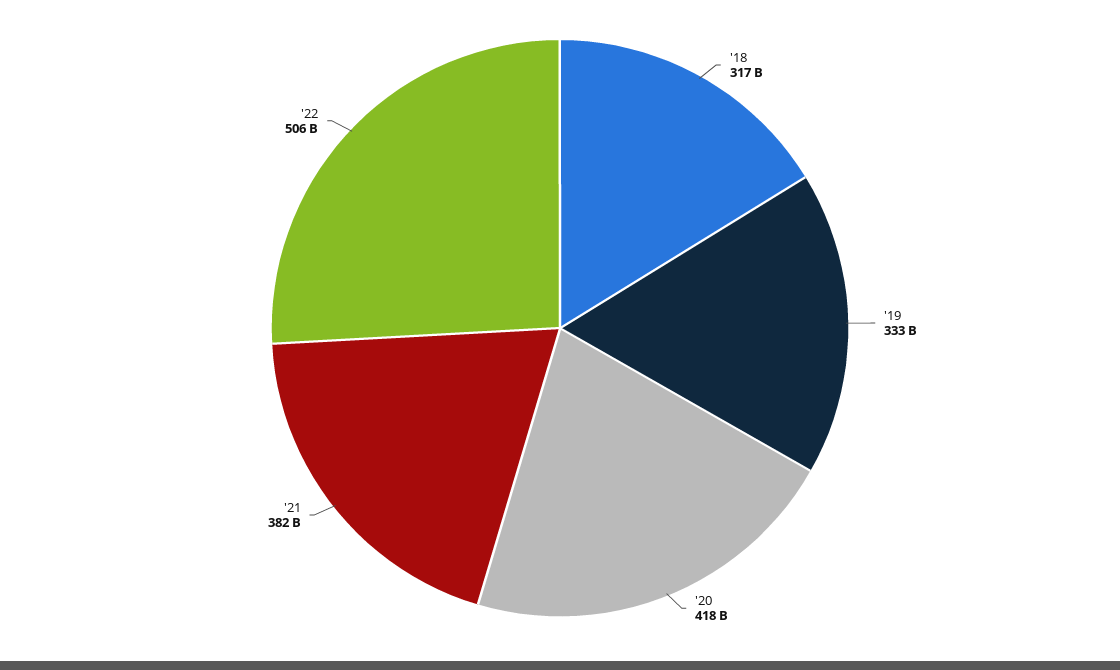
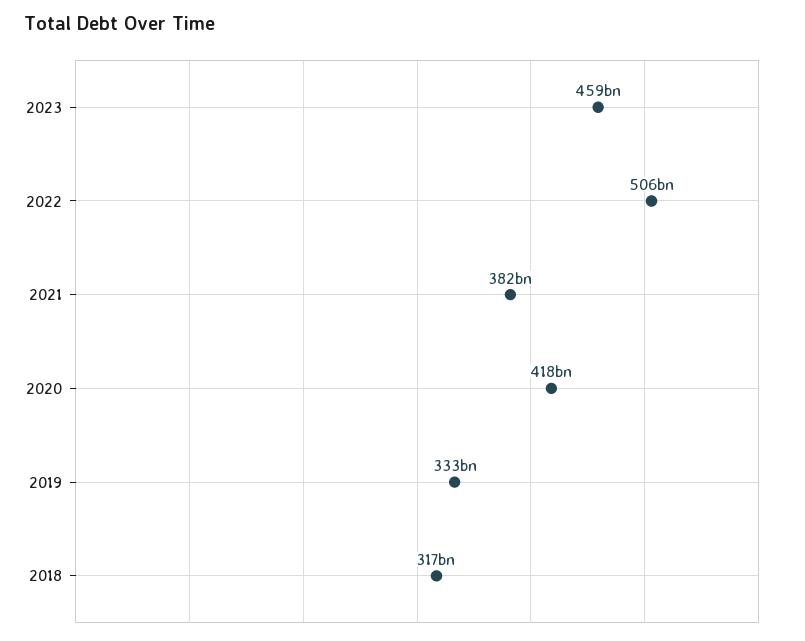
2023: none -> 459000000000

